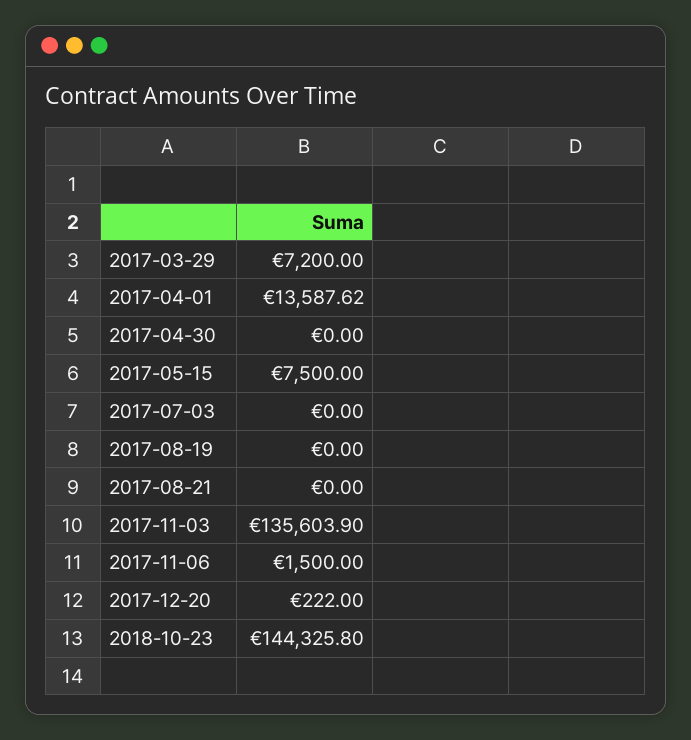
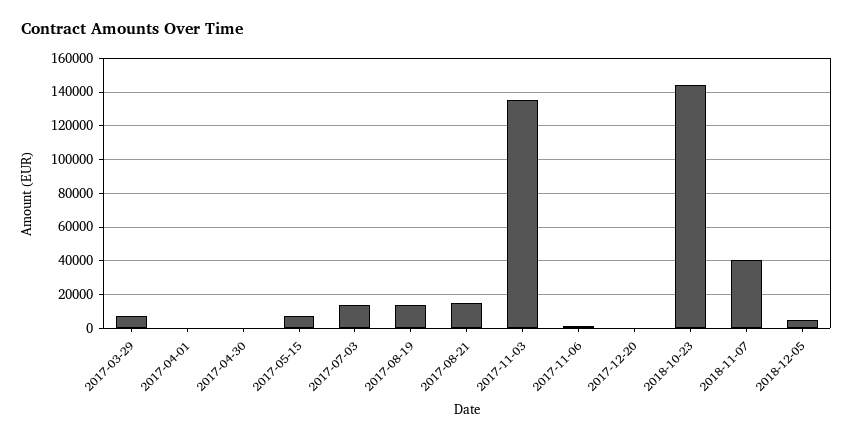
2017-04-01: 13587.62 -> 0
2017-07-03: 0 -> 15000
2017-08-19: 0 -> 15000
2017-08-21: 0 -> 15000
2018-11-07: none -> 40000
2018-12-05: none -> 5000

